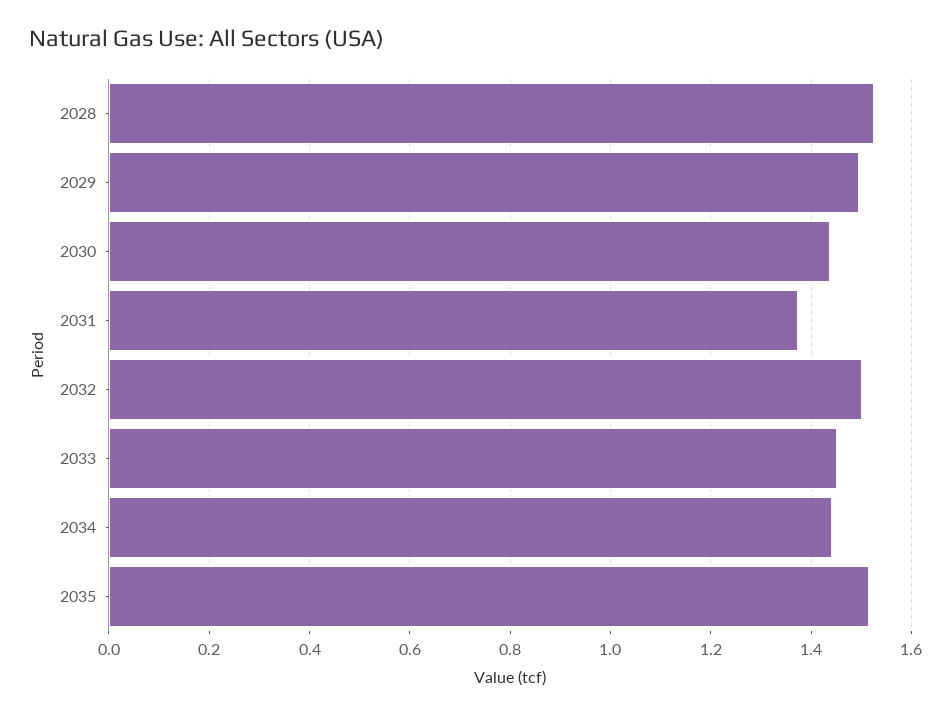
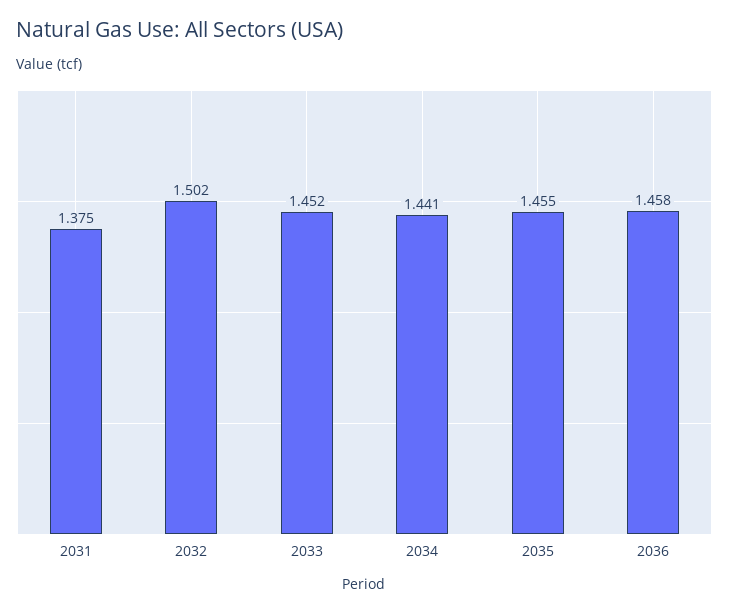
2028: 1.52 -> none
2029: 1.5 -> none
2030: 1.44 -> none
2035: 1.52 -> 1.455
2036: none -> 1.458

